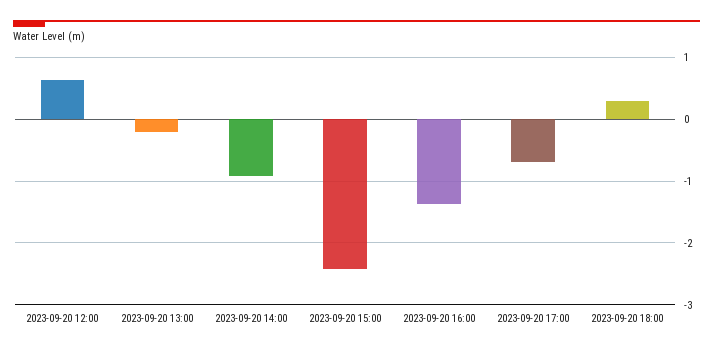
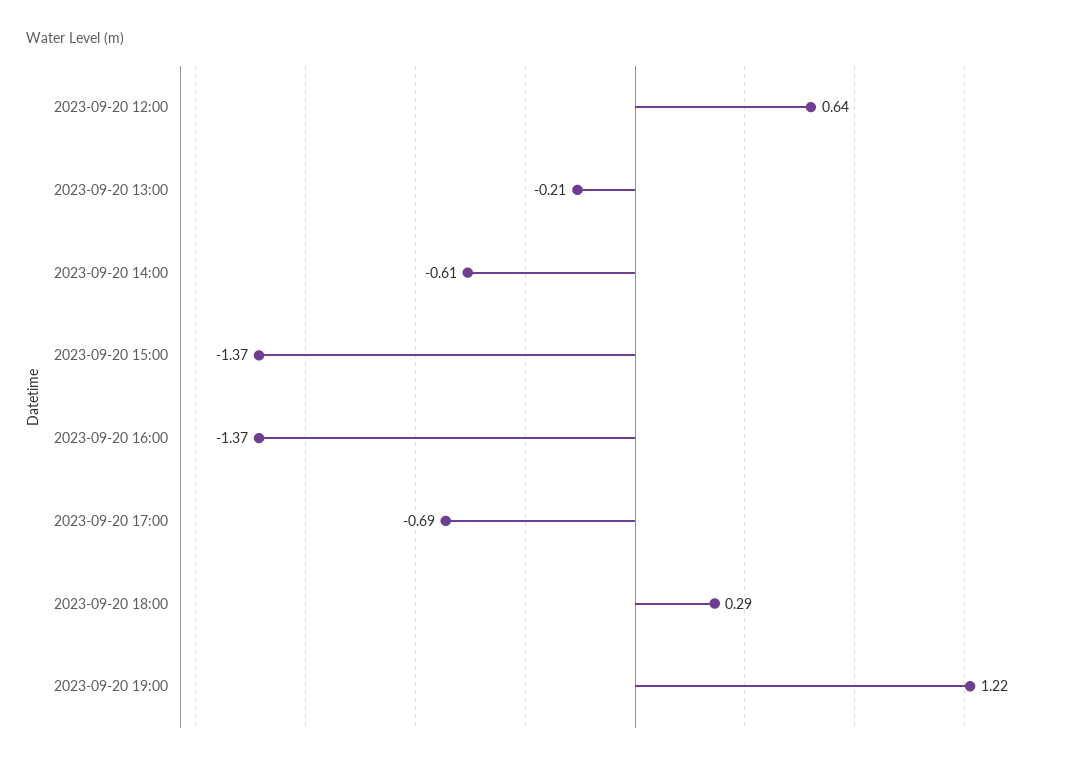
2023-09-20 14:00: -0.9 -> -0.61
2023-09-20 15:00: -2.4 -> -1.37
2023-09-20 19:00: none -> 1.22

